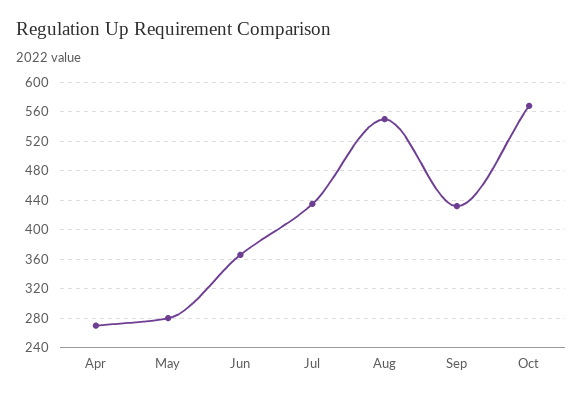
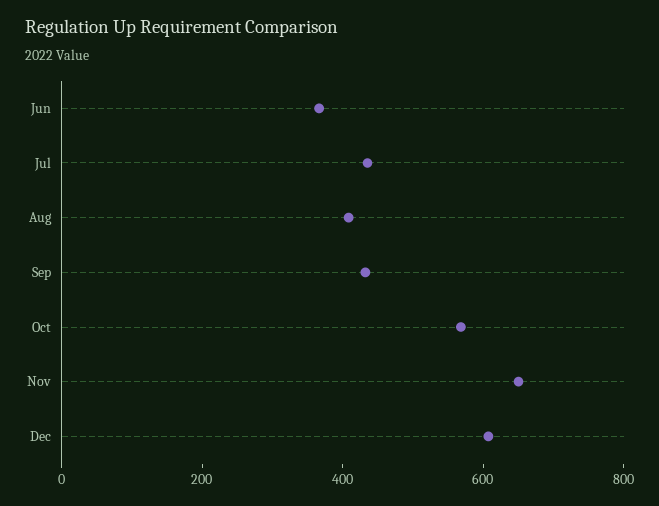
Apr: 270 -> none
May: 280 -> none
Aug: 550 -> 400
Nov: none -> 650
Dec: none -> 600

